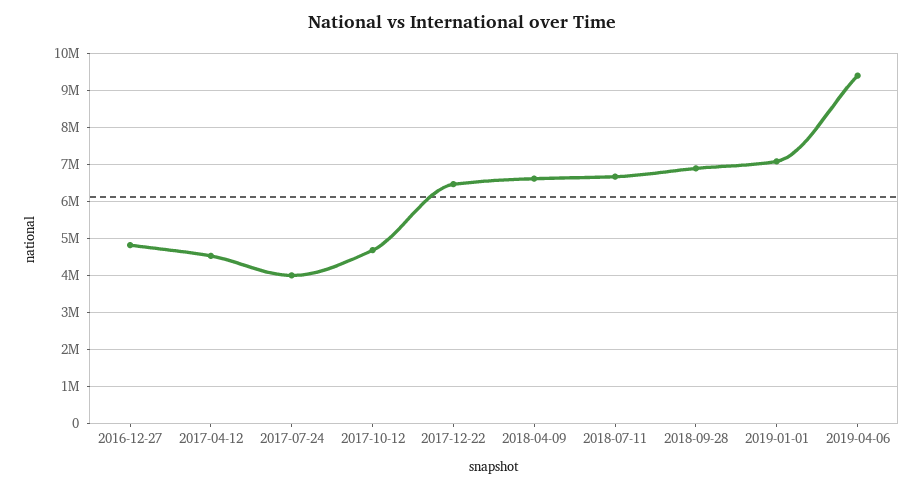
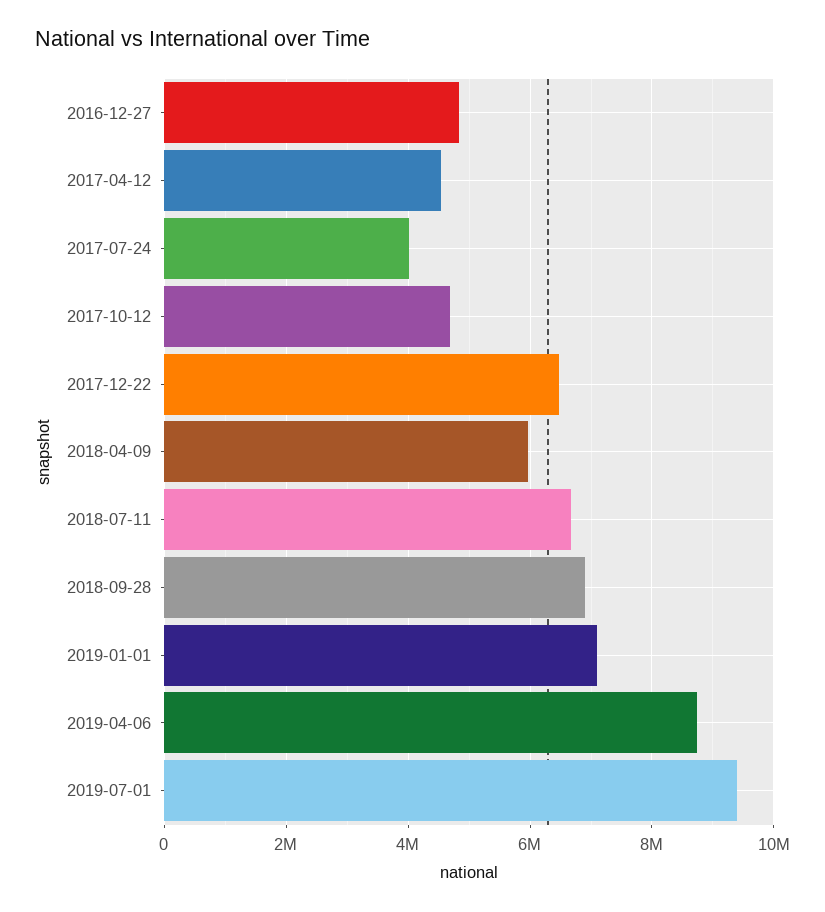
2018-04-09: 6600000 -> 6000000
2019-04-06: 9400000 -> 8800000
2019-07-01: none -> 9400000

